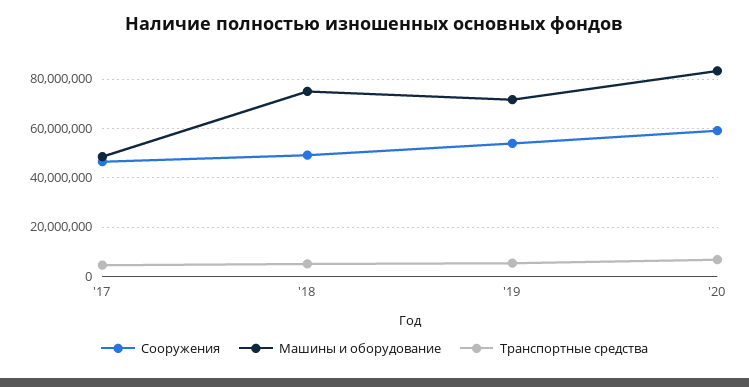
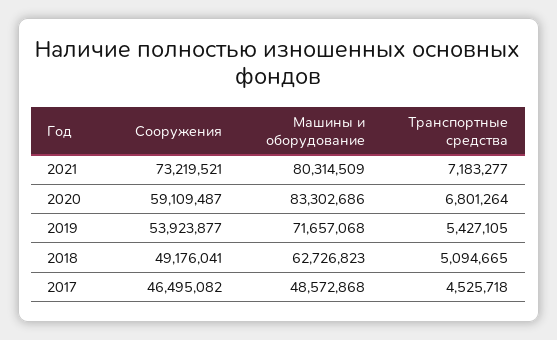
Машины и оборудование, '18: 75000000 -> 62726823
Сооружения, 2021: none -> 73219521
Машины и оборудование, 2021: none -> 80314509
Транспортные средства, 2021: none -> 7183277

